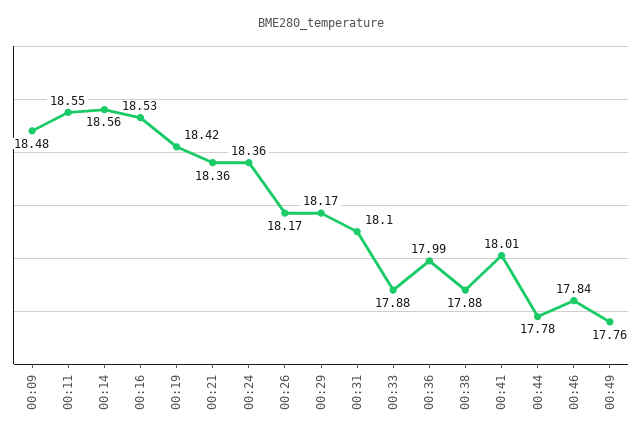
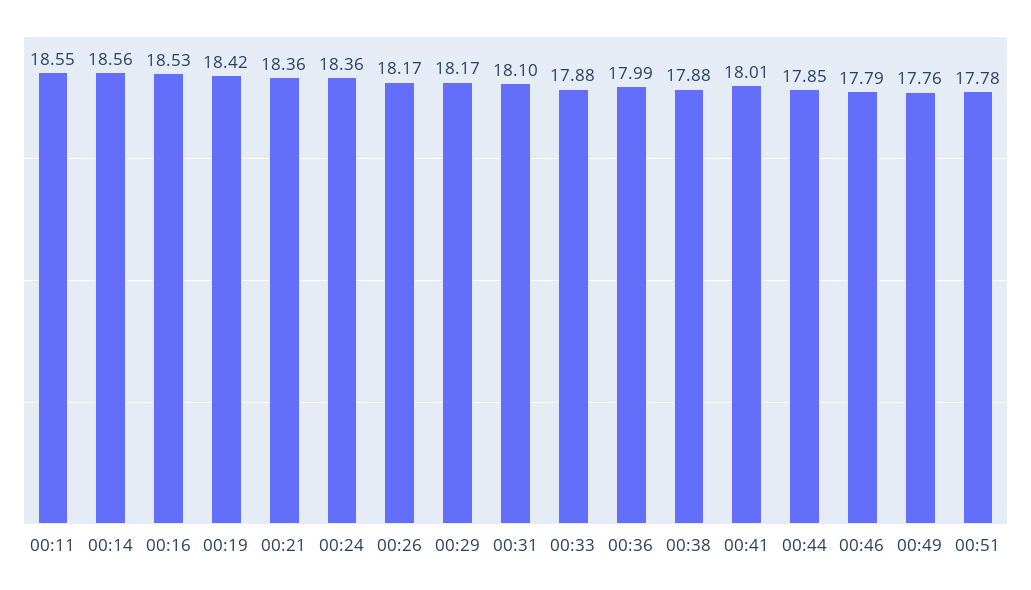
00:09: 18.48 -> none
00:44: 17.78 -> 17.85
00:46: 17.84 -> 17.79
00:51: none -> 17.78

